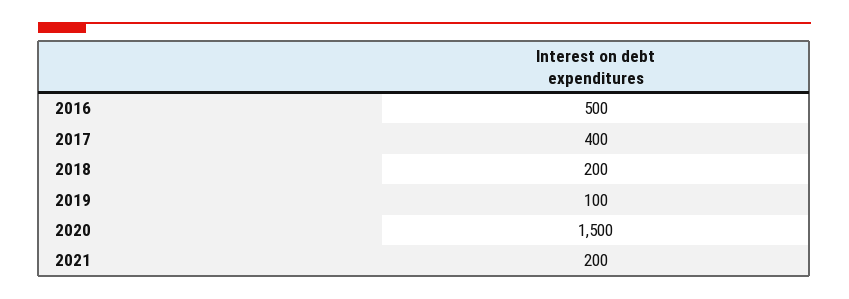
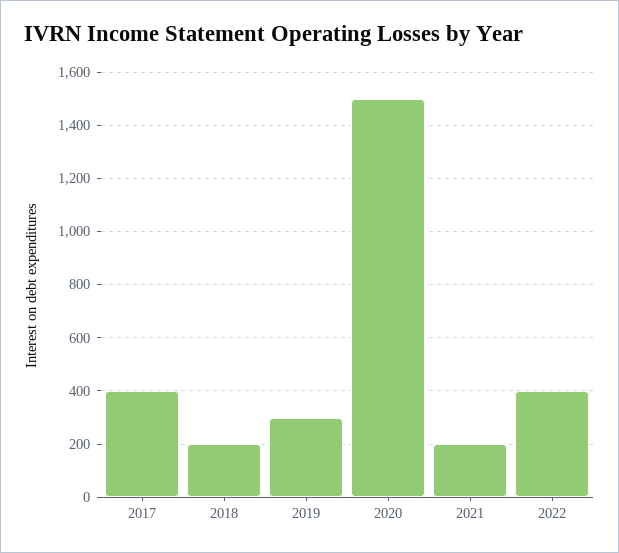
2016: 500 -> none
2019: 100 -> 300
2022: none -> 400

